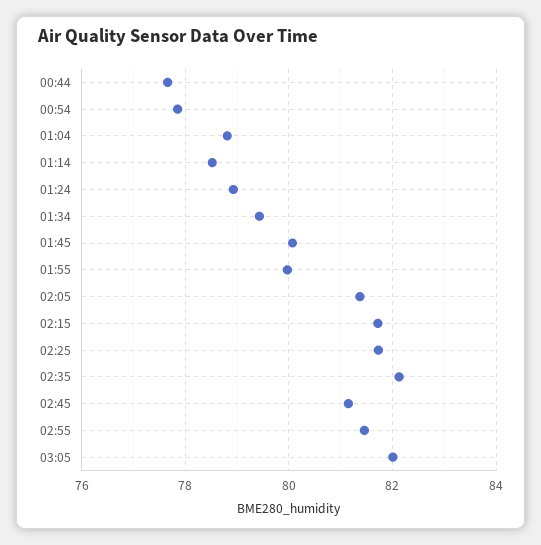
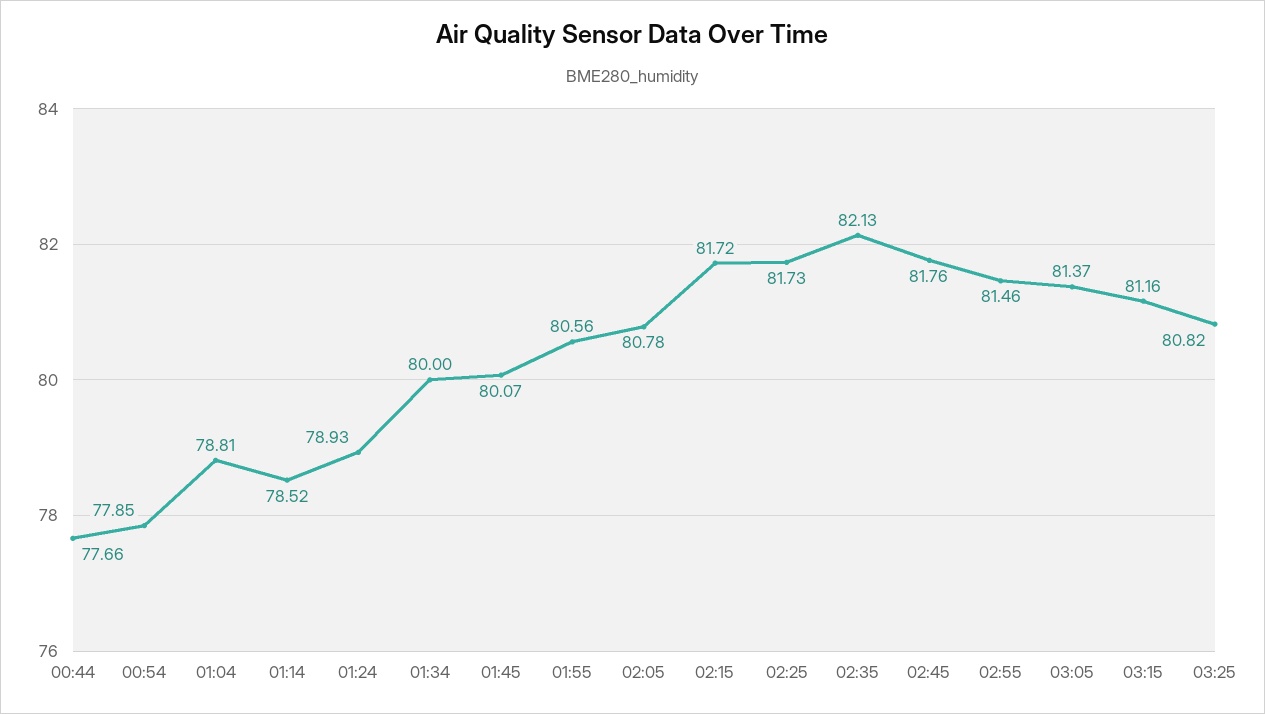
01:34: 79.4 -> 80
01:55: 80 -> 80.56
02:05: 81.4 -> 80.78
02:45: 81.2 -> 81.76
03:05: 82 -> 81.37
03:15: none -> 81.16
03:25: none -> 80.82

